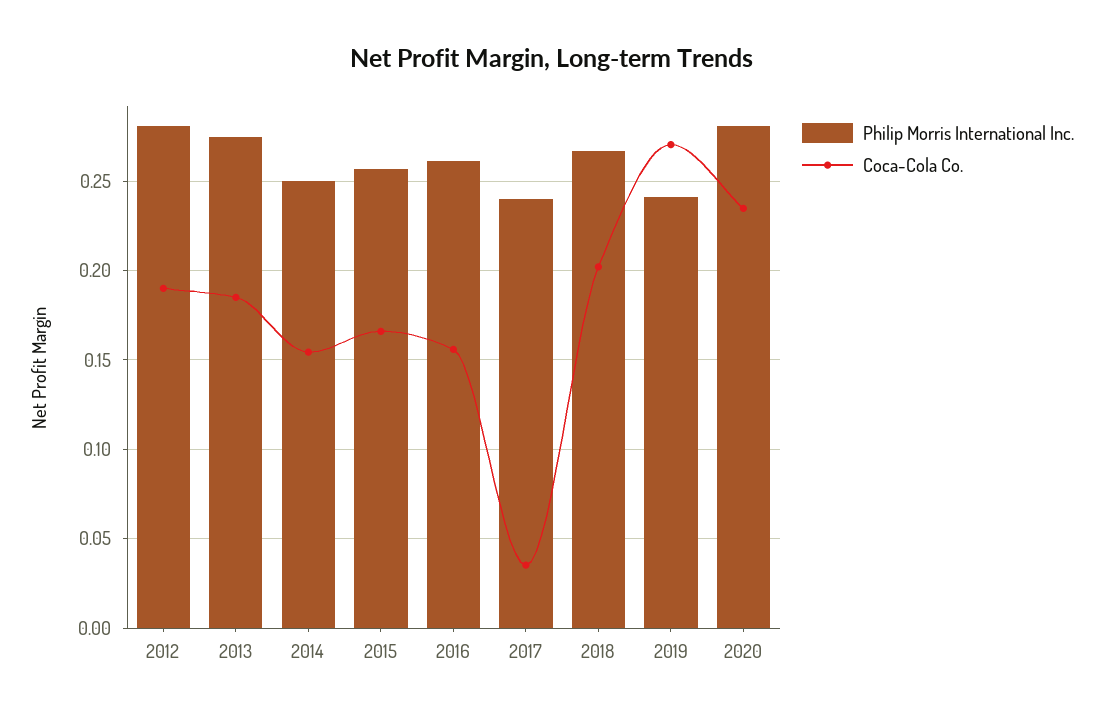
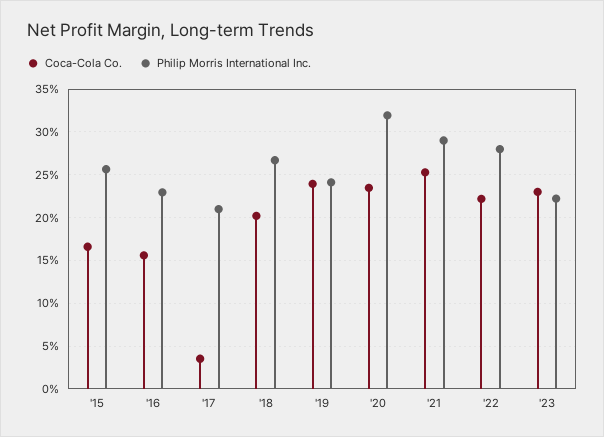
Philip Morris International Inc., 2012: 0.28 -> none
Coca-Cola Co., 2012: 0.19 -> none
Philip Morris International Inc., 2013: 0.275 -> none
Coca-Cola Co., 2013: 0.185 -> none
Philip Morris International Inc., 2014: 0.25 -> none
Coca-Cola Co., 2014: 0.155 -> none
Philip Morris International Inc., 2016: 0.26 -> 0.23
Philip Morris International Inc., 2017: 0.24 -> 0.21
Coca-Cola Co., 2019: 0.27 -> 0.24
Philip Morris International Inc., 2020: 0.28 -> 0.32
Coca-Cola Co., '21: none -> 0.25
Philip Morris International Inc., '21: none -> 0.29
Coca-Cola Co., '22: none -> 0.22
Philip Morris International Inc., '22: none -> 0.28
Coca-Cola Co., '23: none -> 0.23
Philip Morris International Inc., '23: none -> 0.22

